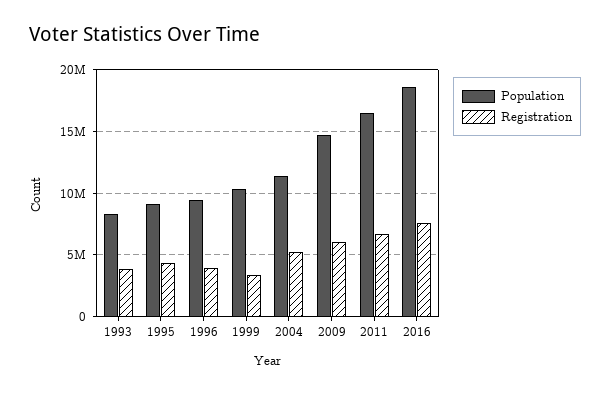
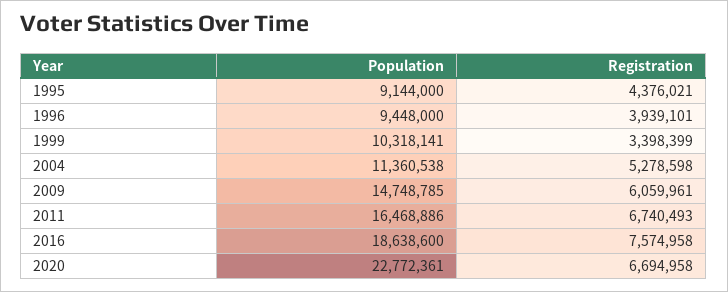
Population, 1993: 8500000 -> none
Registration, 1993: 4000000 -> none
Population, 2020: none -> 22772361
Registration, 2020: none -> 6694958

